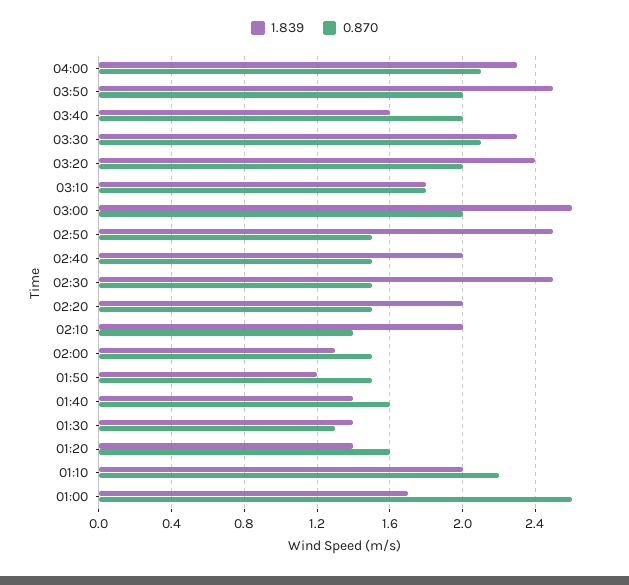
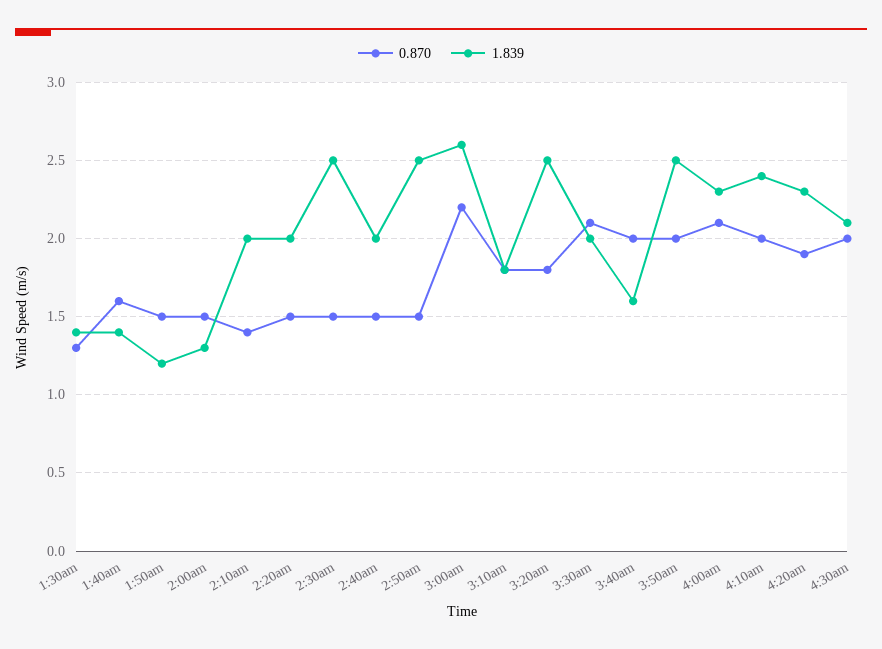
1.839, 03:30: 2.3 -> 2
1.839, 03:20: 2.4 -> 2.5
0.870, 03:20: 2 -> 1.8
0.870, 03:00: 2 -> 2.2
1.839, 01:20: 1.4 -> none
0.870, 01:20: 1.6 -> none
1.839, 01:10: 2 -> none
0.870, 01:10: 2.2 -> none
1.839, 01:00: 1.7 -> none
0.870, 01:00: 2.6 -> none
0.870, 4:10am: none -> 2
1.839, 4:10am: none -> 2.4
0.870, 4:20am: none -> 1.9
1.839, 4:20am: none -> 2.3
0.870, 4:30am: none -> 2
1.839, 4:30am: none -> 2.1

